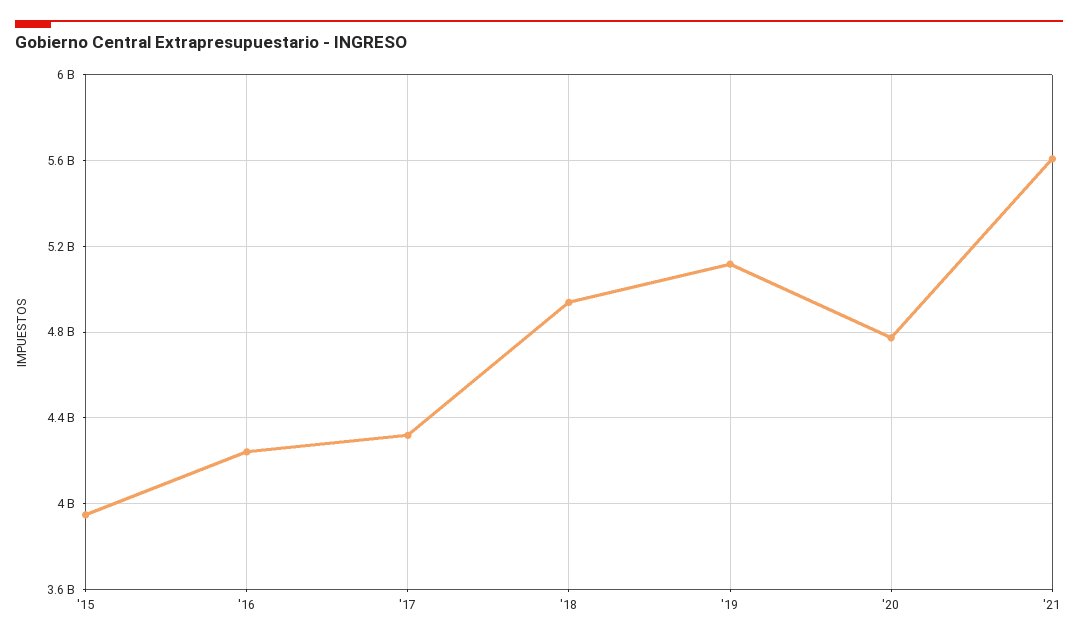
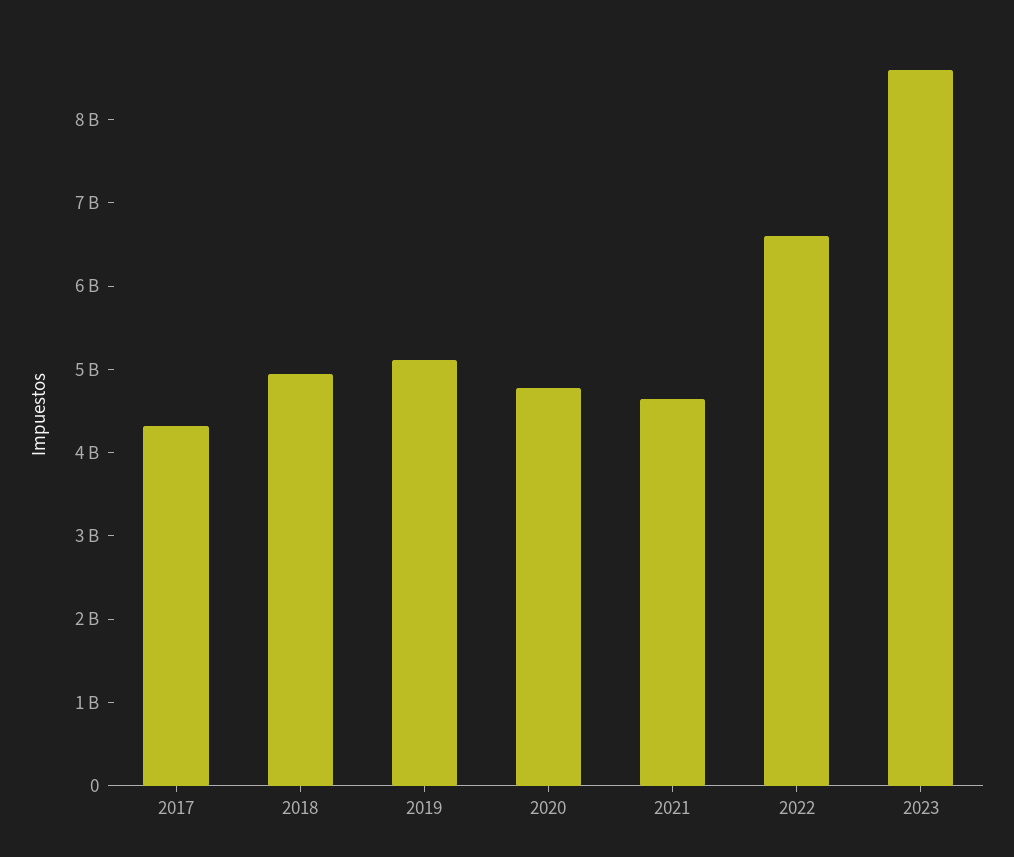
'15: 3950000000 -> none
'16: 4250000000 -> none
'21: 5600000000 -> 4600000000
2022: none -> 6600000000
2023: none -> 8600000000

